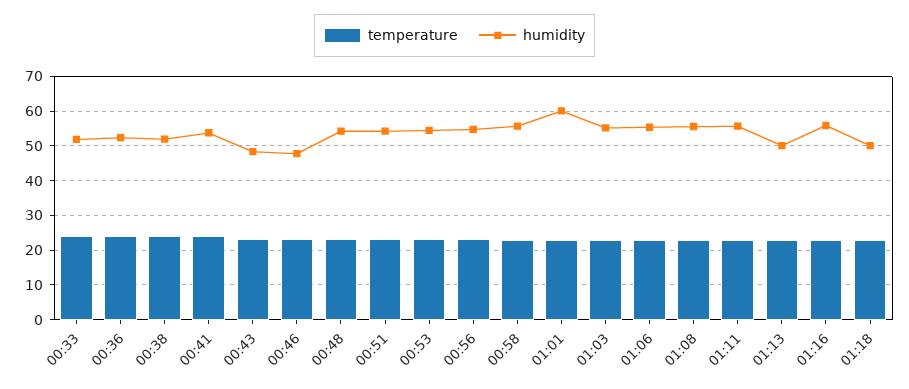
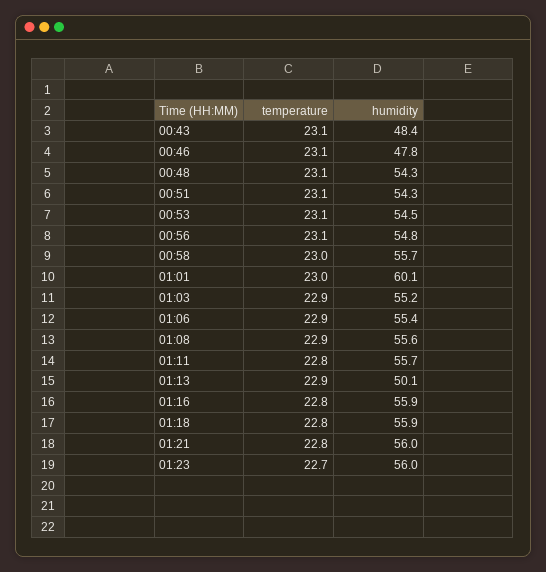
temperature, 00:33: 24 -> none
humidity, 00:33: 52 -> none
temperature, 00:36: 24 -> none
humidity, 00:36: 52 -> none
temperature, 00:38: 24 -> none
humidity, 00:38: 52 -> none
temperature, 00:41: 24 -> none
humidity, 00:41: 54 -> none
humidity, 01:18: 50 -> 55.9
temperature, 01:21: none -> 22.8
humidity, 01:21: none -> 56
temperature, 01:23: none -> 22.7
humidity, 01:23: none -> 56

